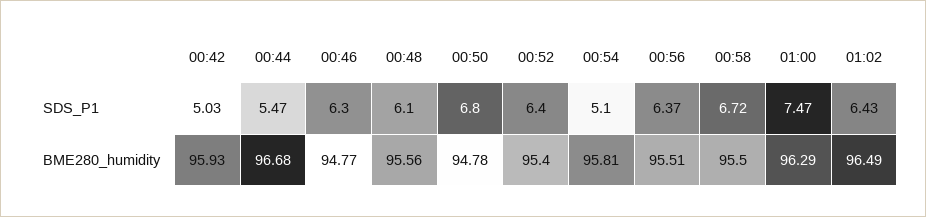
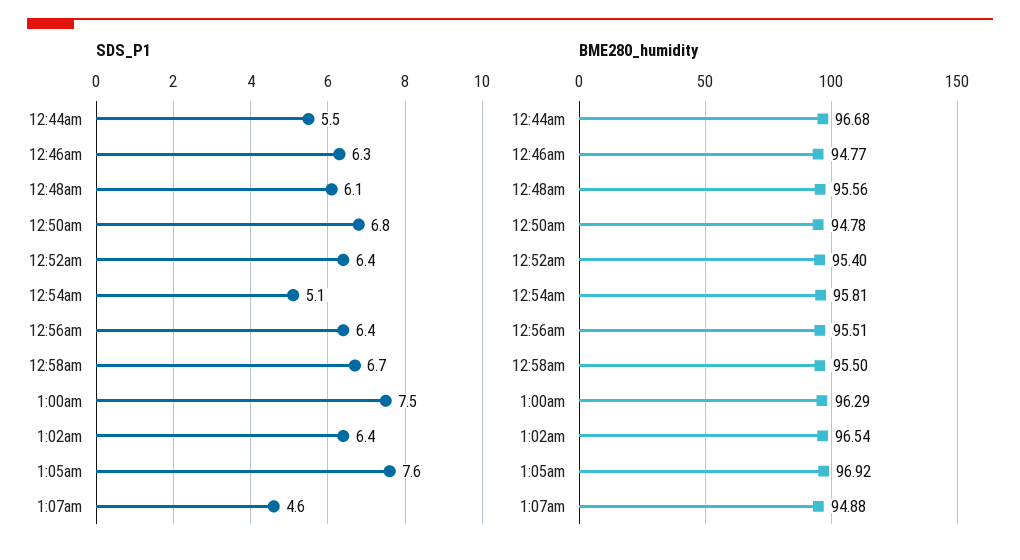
SDS_P1, 00:42: 5.03 -> none
BME280_humidity, 00:42: 95.93 -> none
BME280_humidity, 01:02: 96.49 -> 96.54
SDS_P1, 1:05am: none -> 7.6
SDS_P1, 1:07am: none -> 4.6
BME280_humidity, 1:05am: none -> 96.92
BME280_humidity, 1:07am: none -> 94.88

